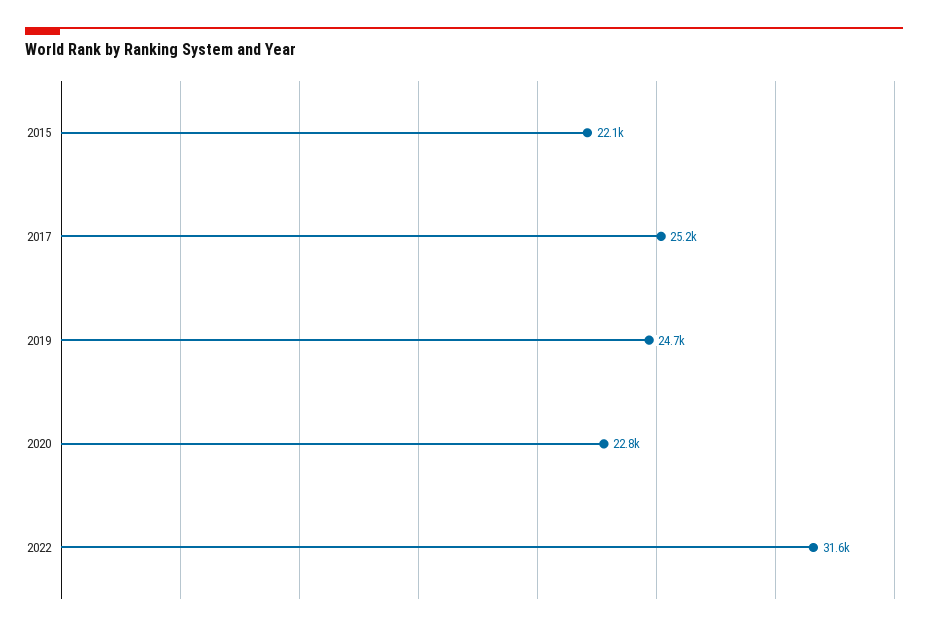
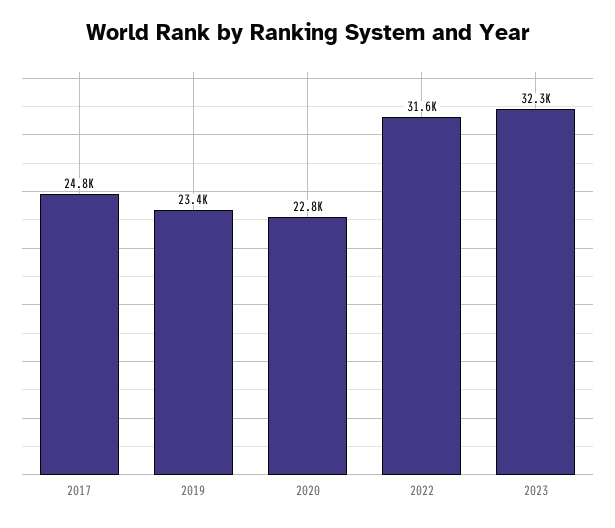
2015: 22100 -> none
2017: 25200 -> 24800
2019: 24700 -> 23400
2023: none -> 32300

